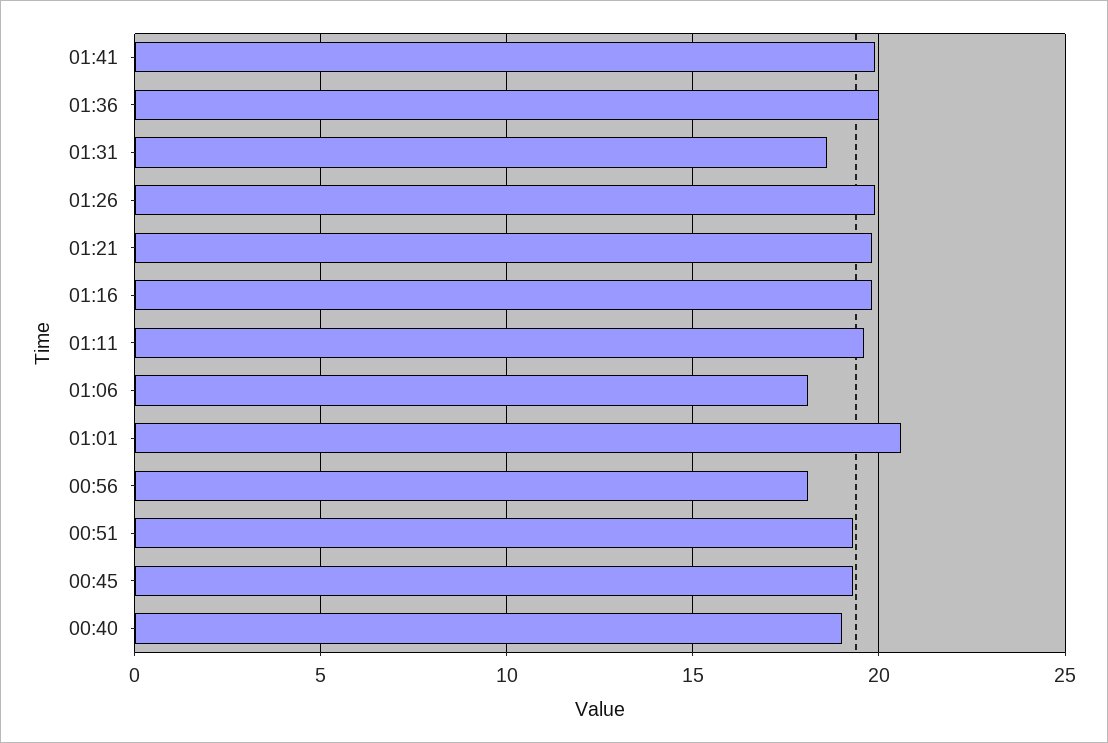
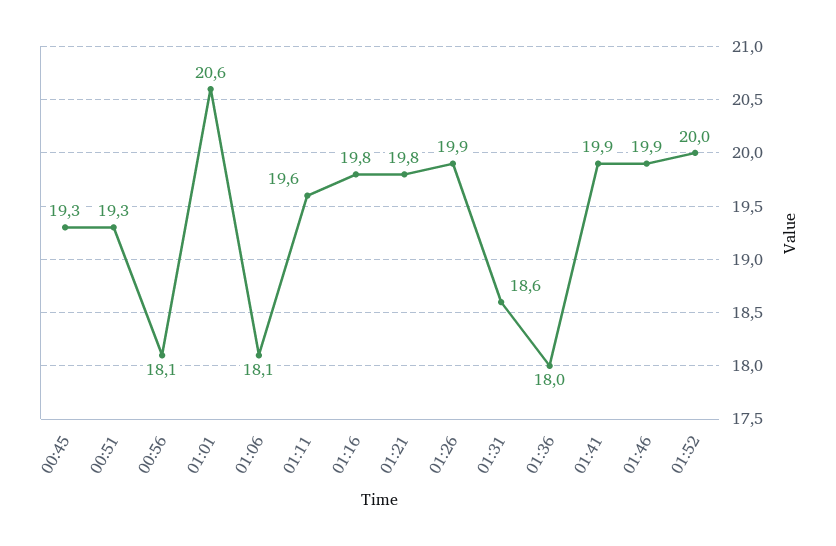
01:36: 20 -> 18
00:40: 19 -> none
01:46: none -> 19.9
01:52: none -> 20

